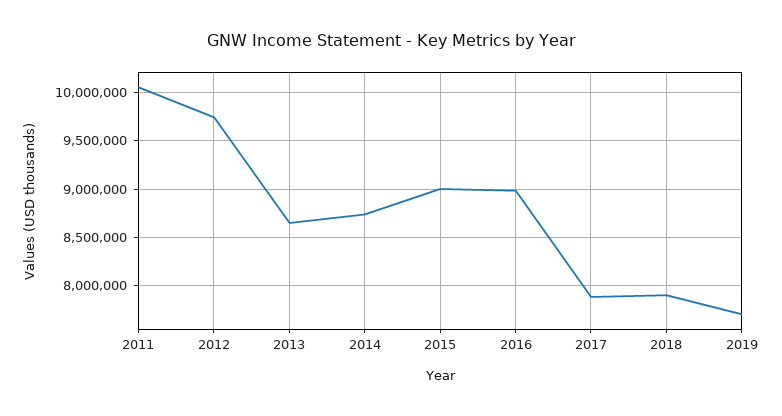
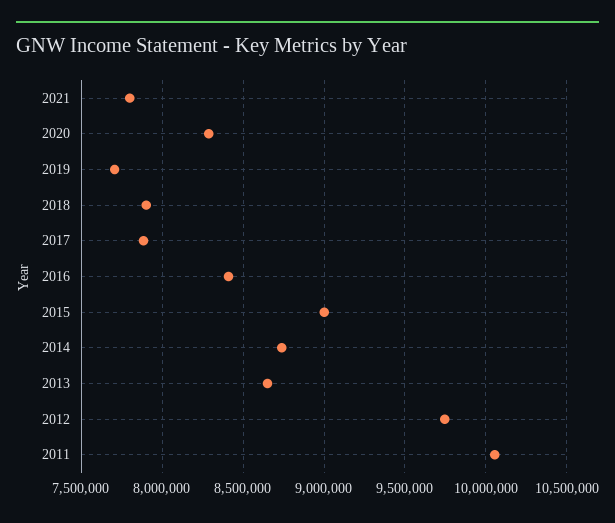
2016: 9000000 -> 8400000
2021: none -> 7800000
2020: none -> 8300000

